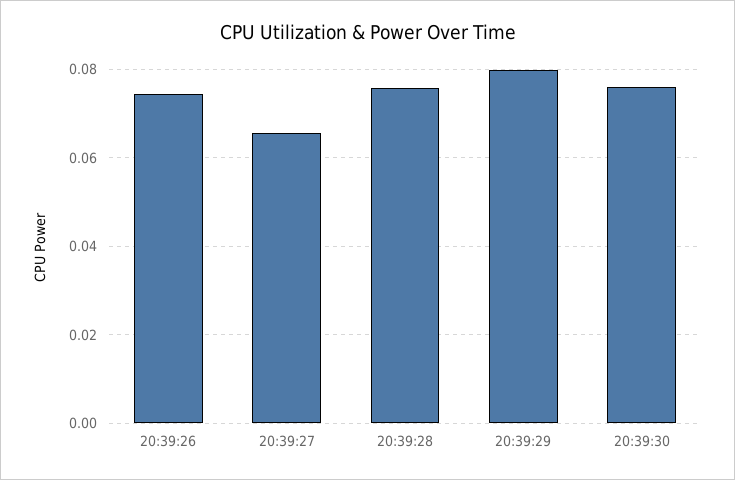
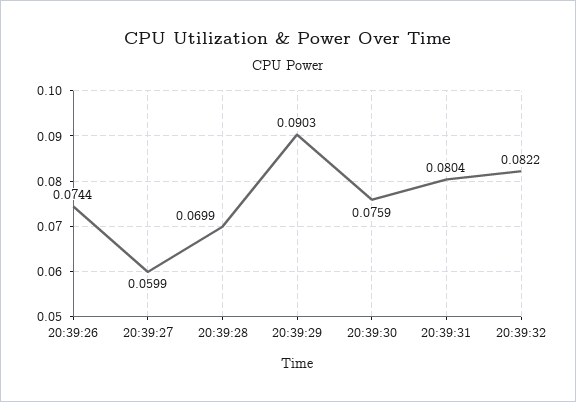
20:39:27: 0.066 -> 0.0599
20:39:28: 0.076 -> 0.0699
20:39:29: 0.08 -> 0.0903
20:39:31: none -> 0.0804
20:39:32: none -> 0.0822

